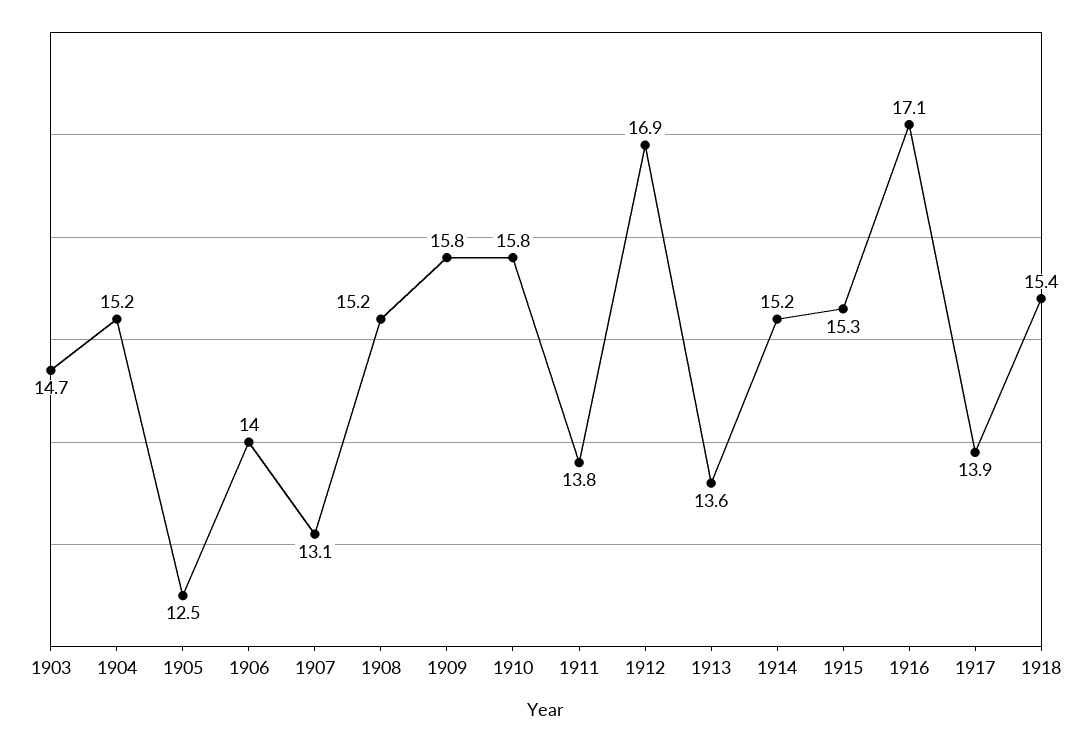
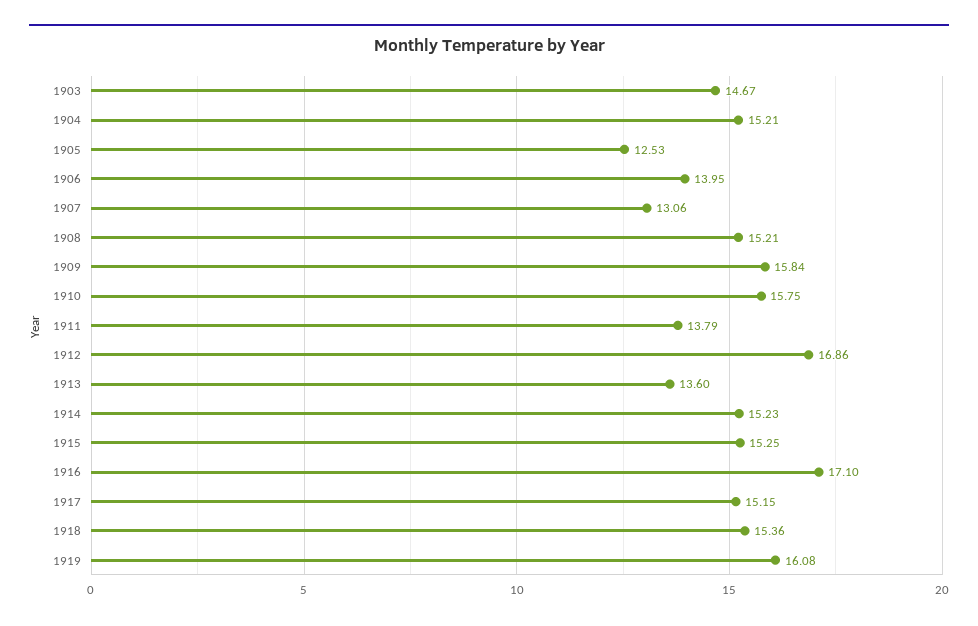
1917: 13.9 -> 15.15
1919: none -> 16.08

